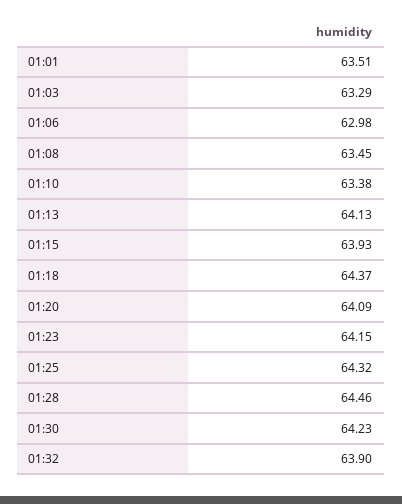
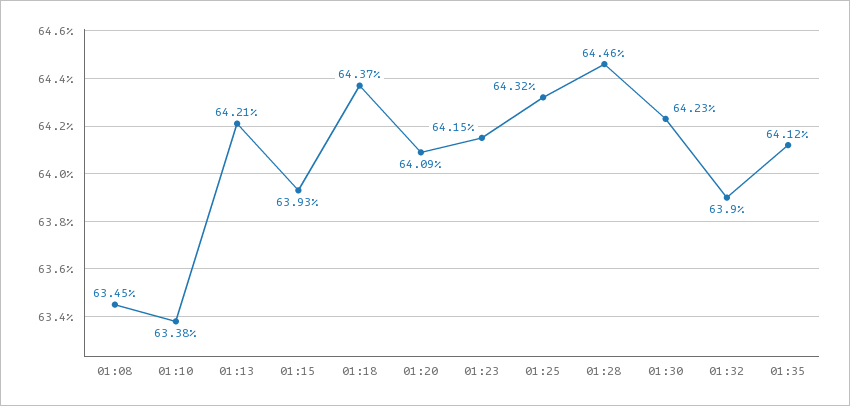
01:01: 63.51 -> none
01:03: 63.29 -> none
01:06: 62.98 -> none
01:13: 64.13 -> 64.21
01:35: none -> 64.12

